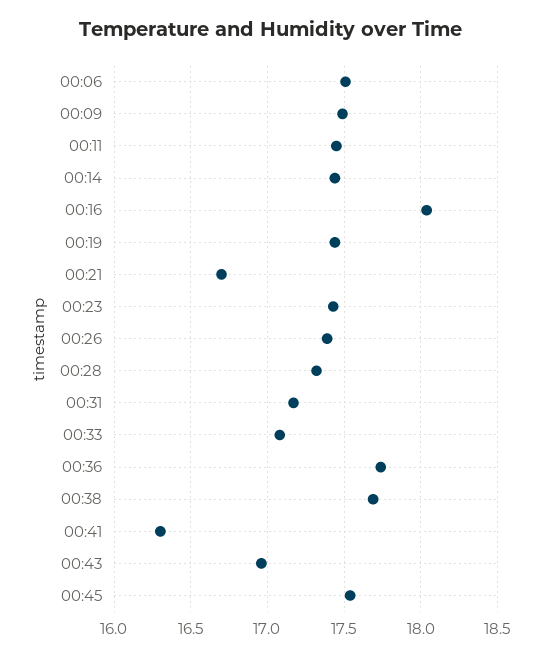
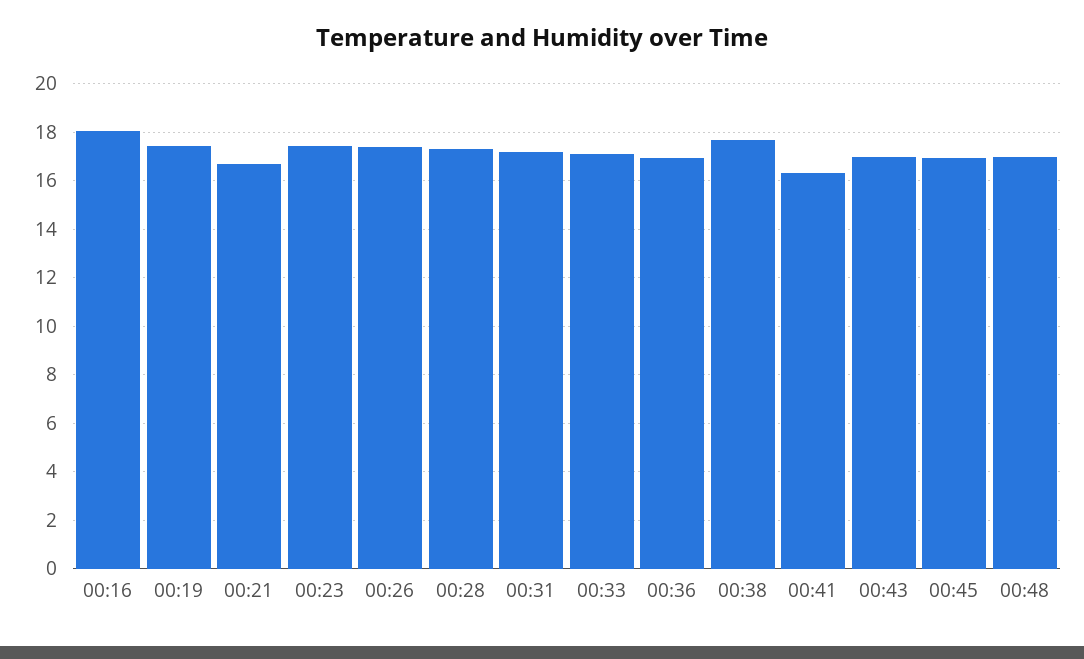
00:06: 17.5 -> none
00:09: 17.5 -> none
00:11: 17.45 -> none
00:14: 17.45 -> none
00:36: 17.75 -> 17
00:45: 17.55 -> 17
00:48: none -> 17

